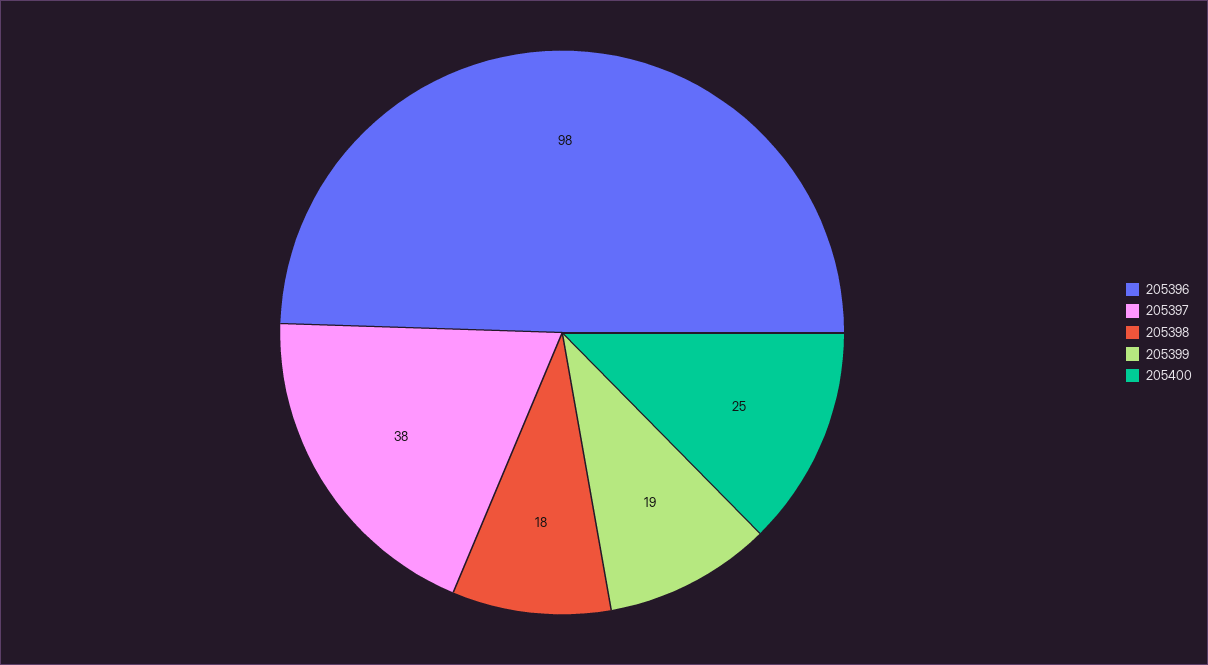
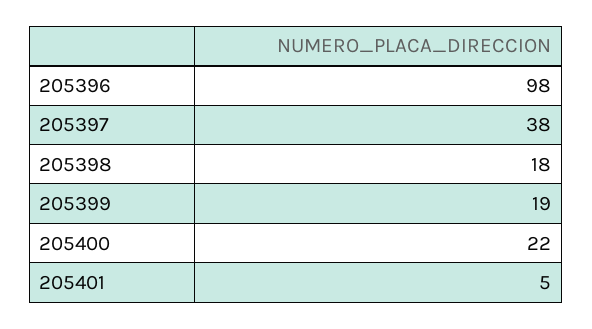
205400: 25 -> 22
205401: none -> 5

